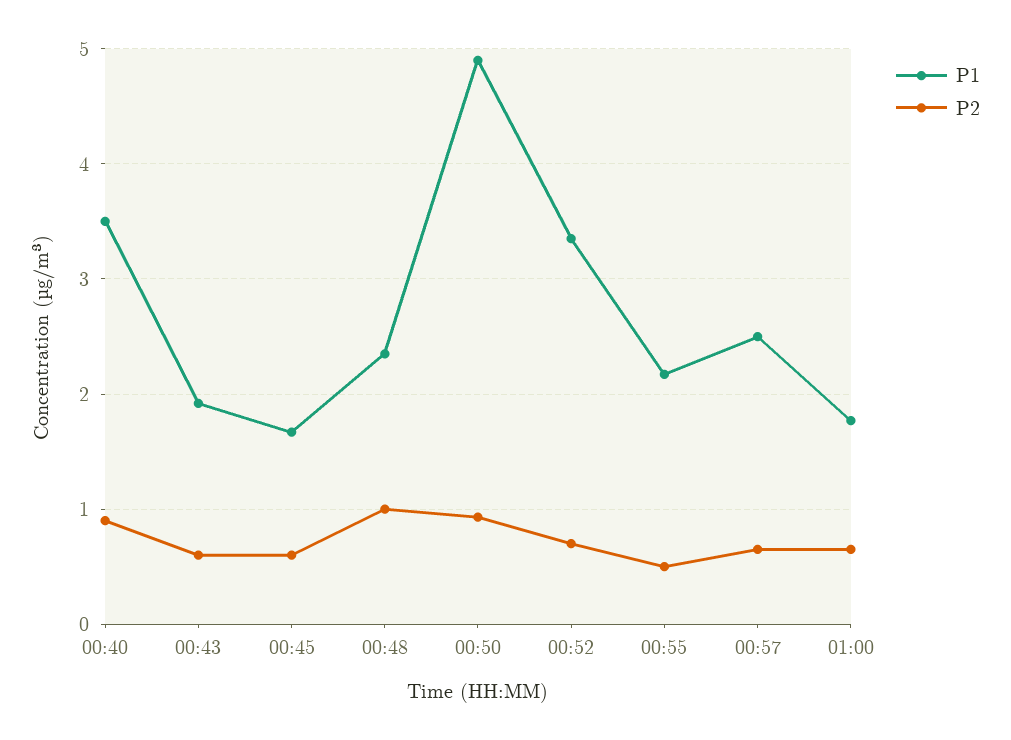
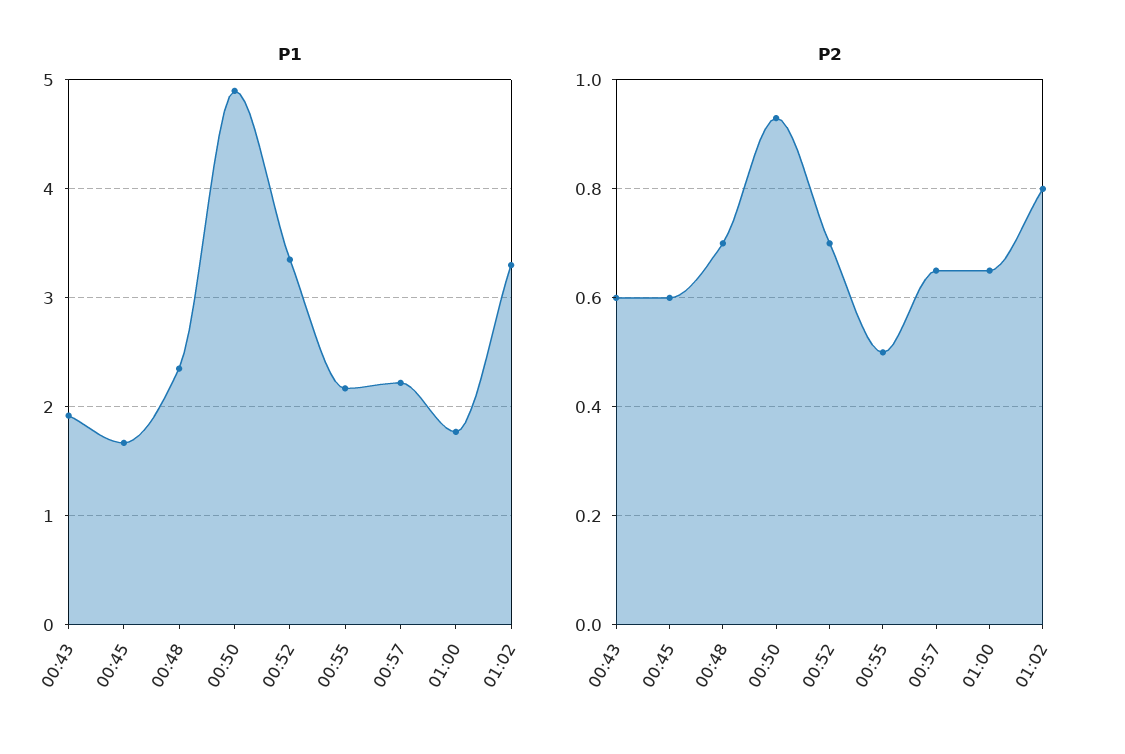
P1, 00:40: 3.5 -> none
P2, 00:40: 0.9 -> none
P2, 00:48: 1 -> 0.7
P1, 00:57: 2.5 -> 2.2
P1, 01:02: none -> 3.3
P2, 01:02: none -> 0.8

